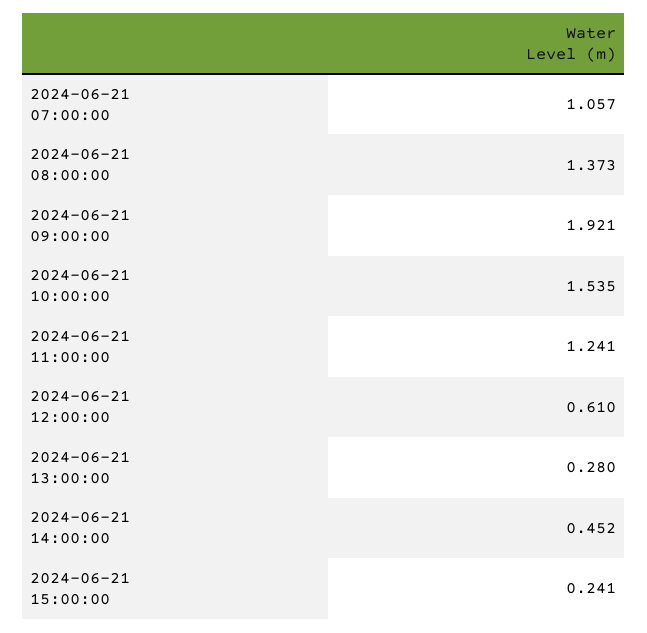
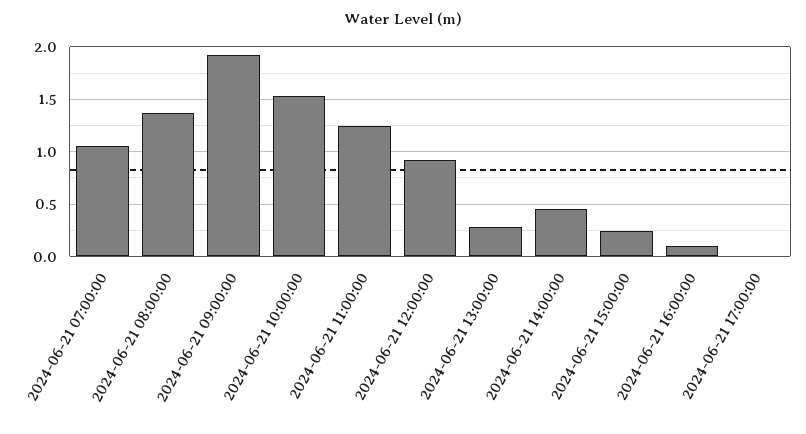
2024-06-21 12:00:00: 0.61 -> 0.9
2024-06-21 16:00:00: none -> 0.1
2024-06-21 17:00:00: none -> 0

